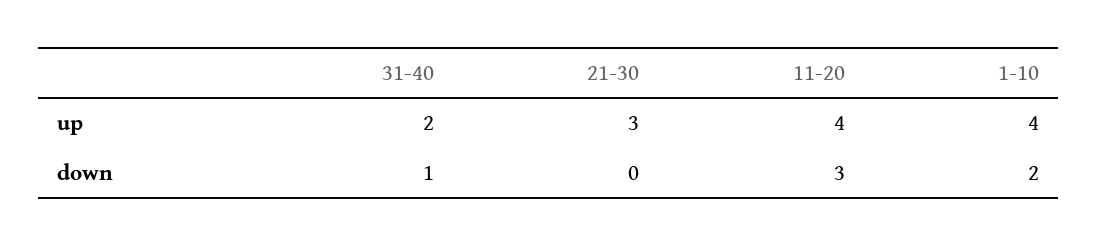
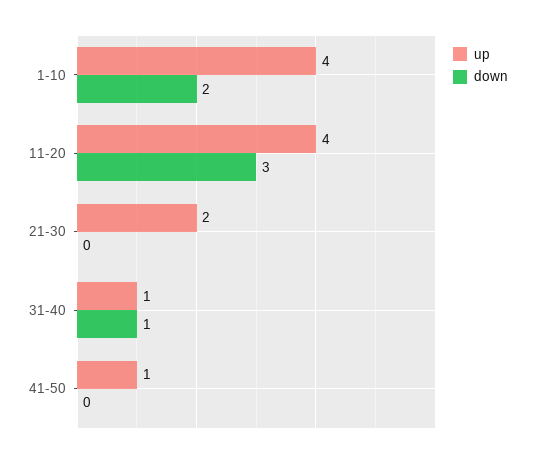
up, 31-40: 2 -> 1
up, 21-30: 3 -> 2
up, 41-50: none -> 1
down, 41-50: none -> 0

